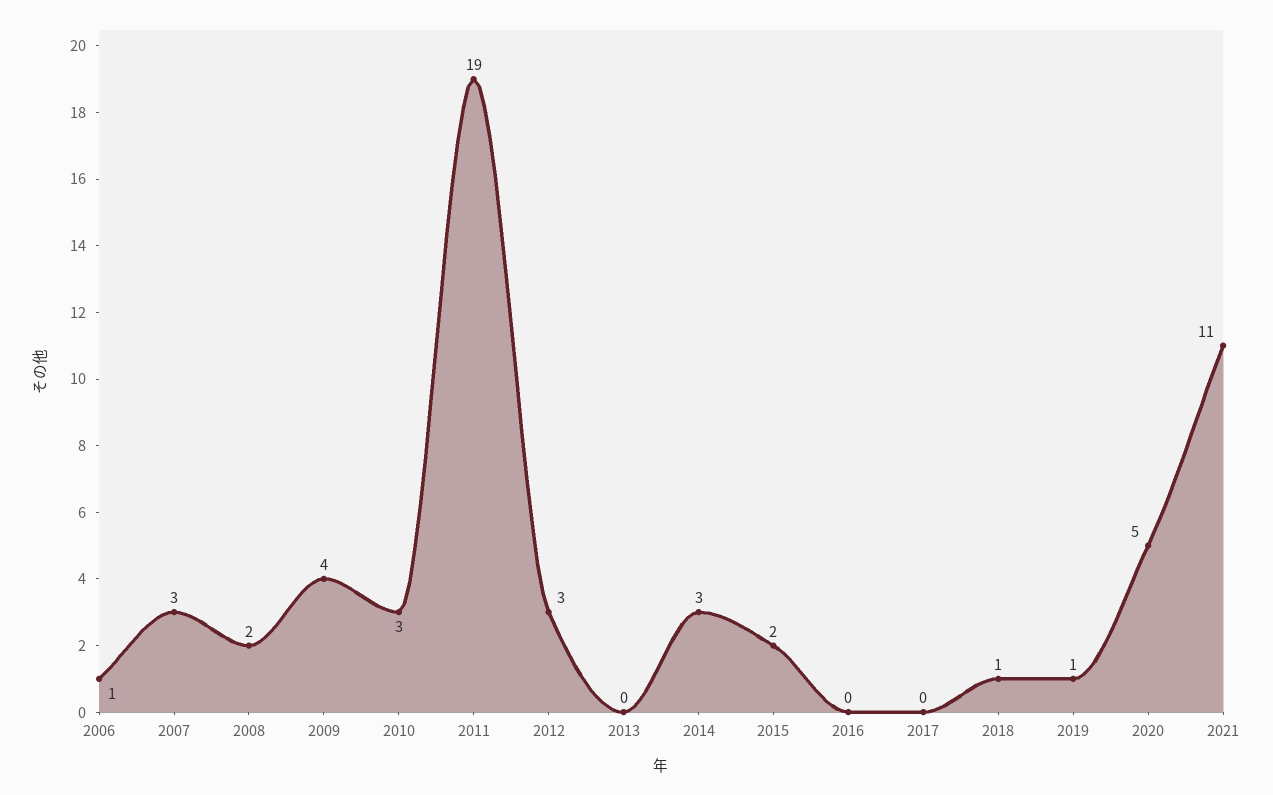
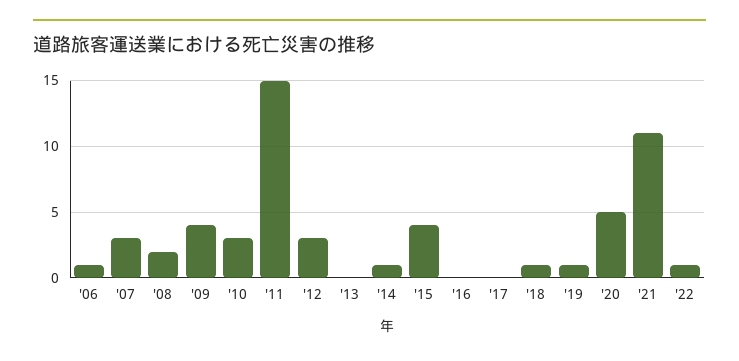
2011: 19 -> 15
2014: 3 -> 1
2015: 2 -> 4
'22: none -> 1

